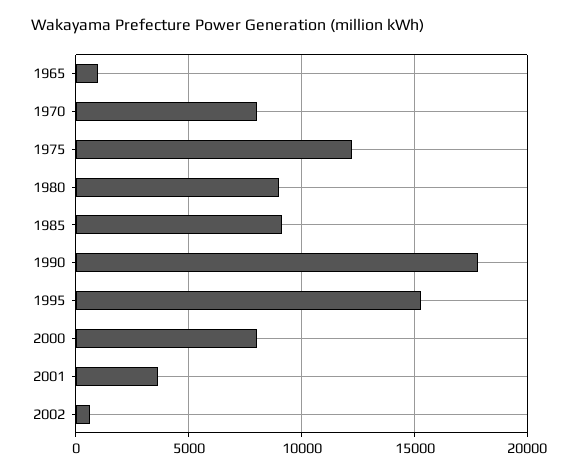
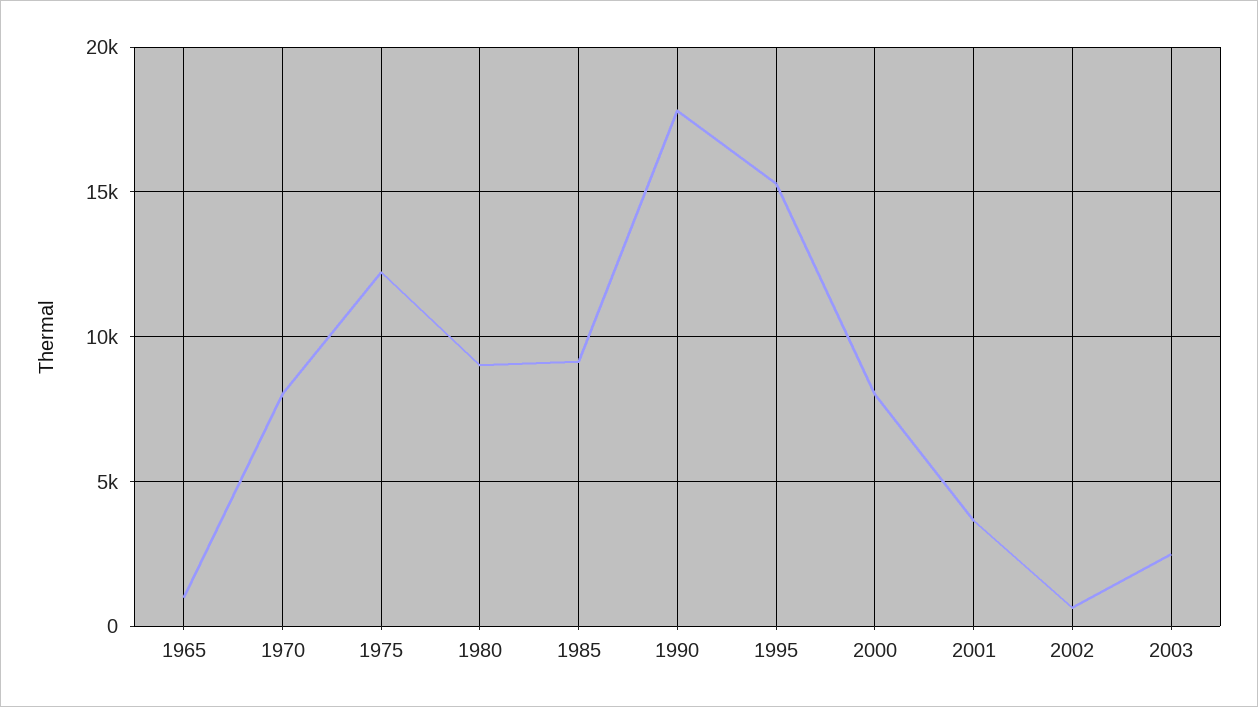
2003: none -> 2500

